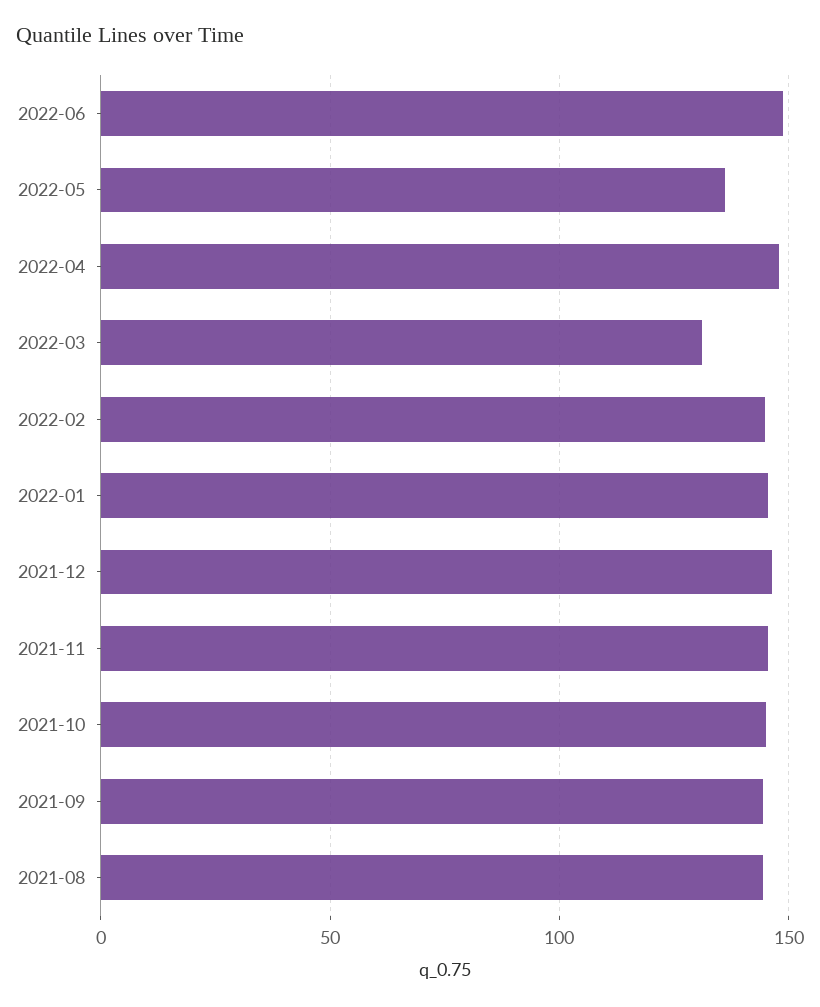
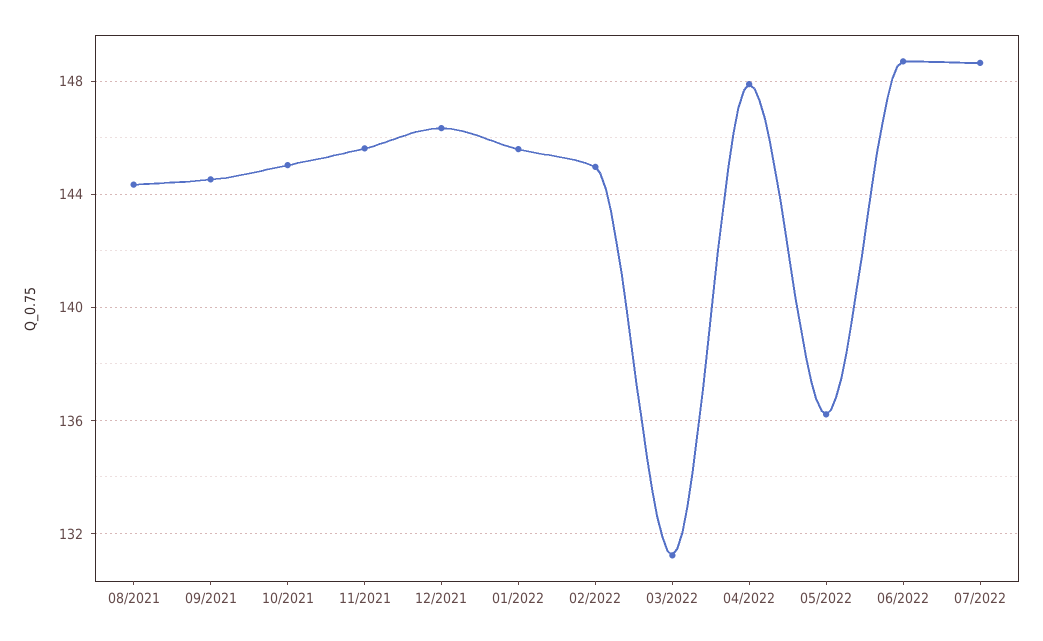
07/2022: none -> 148.5

